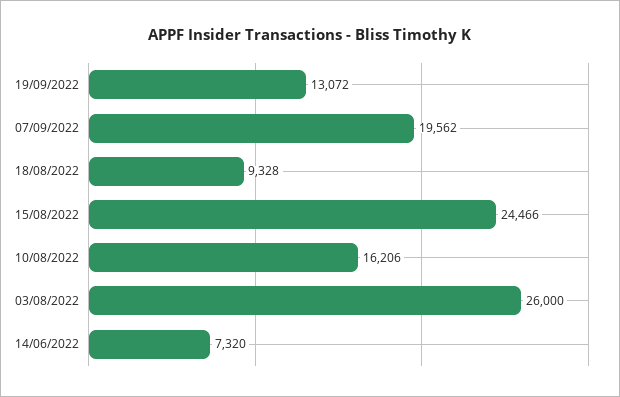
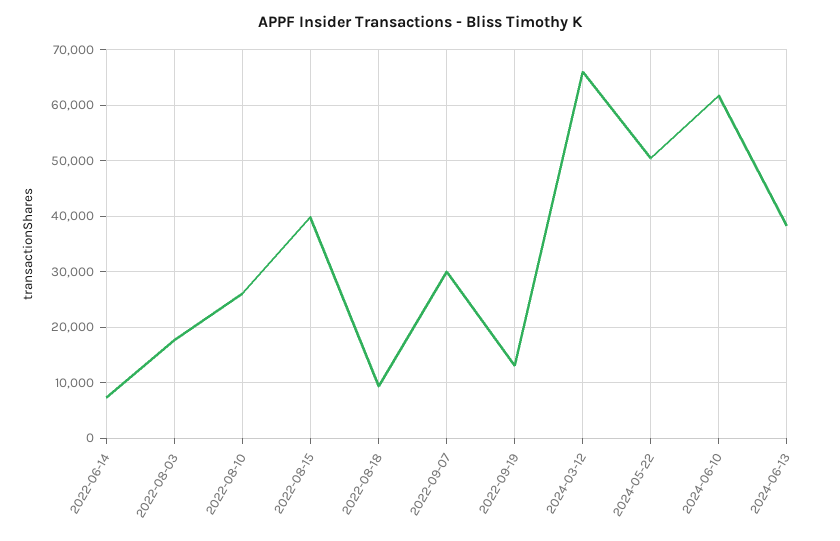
07/09/2022: 19562 -> 30000
15/08/2022: 24466 -> 40000
10/08/2022: 16206 -> 26000
03/08/2022: 26000 -> 18000
2024-03-12: none -> 66000
2024-05-22: none -> 50000
2024-06-10: none -> 62000
2024-06-13: none -> 38000

